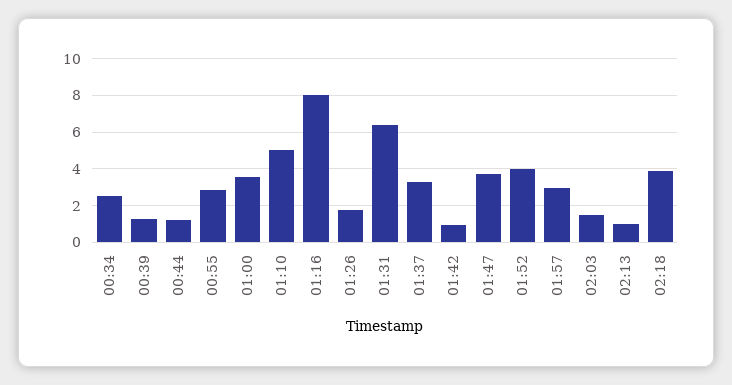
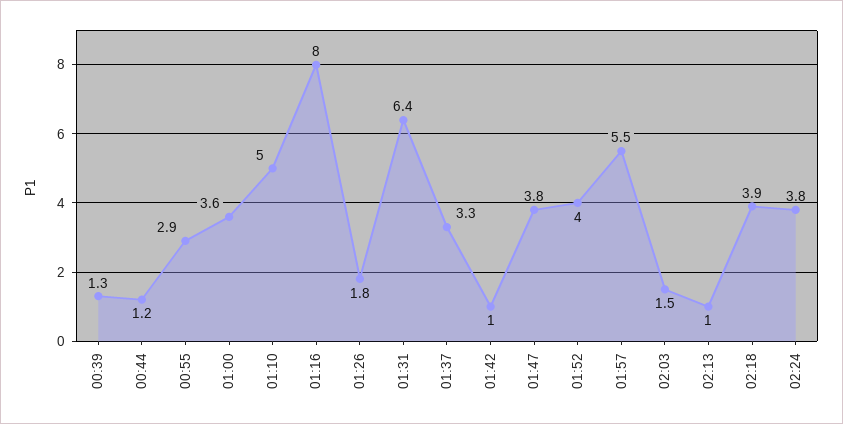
00:34: 2.5 -> none
01:57: 3 -> 5.5
02:24: none -> 3.8

